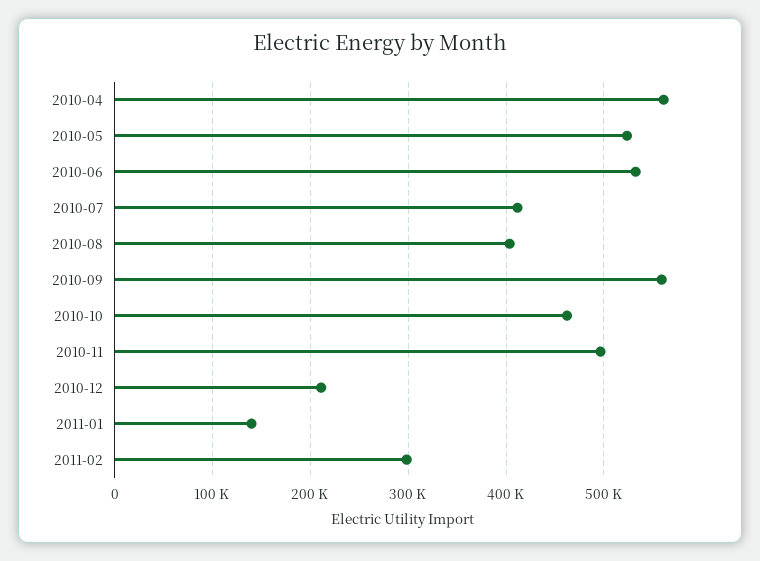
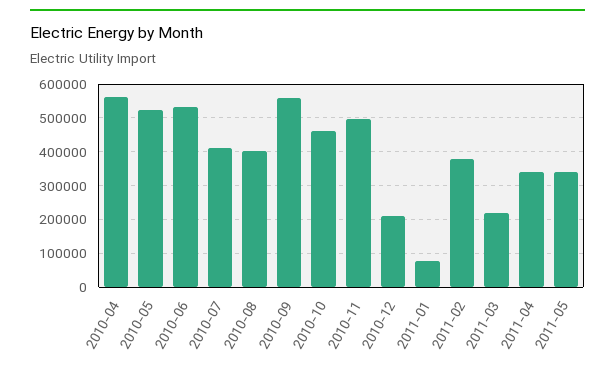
2011-01: 140000 -> 80000
2011-02: 300000 -> 380000
2011-03: none -> 220000
2011-04: none -> 340000
2011-05: none -> 340000

